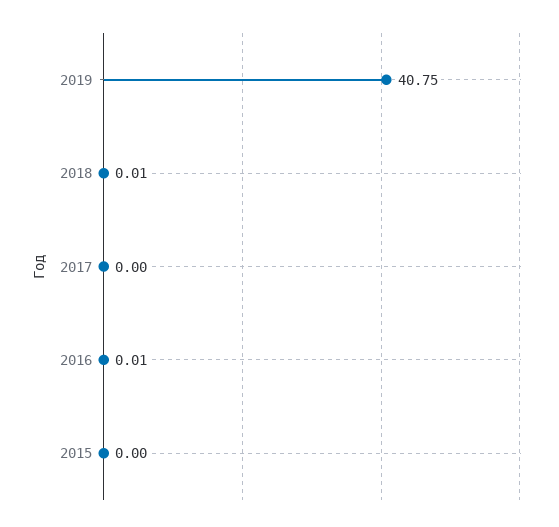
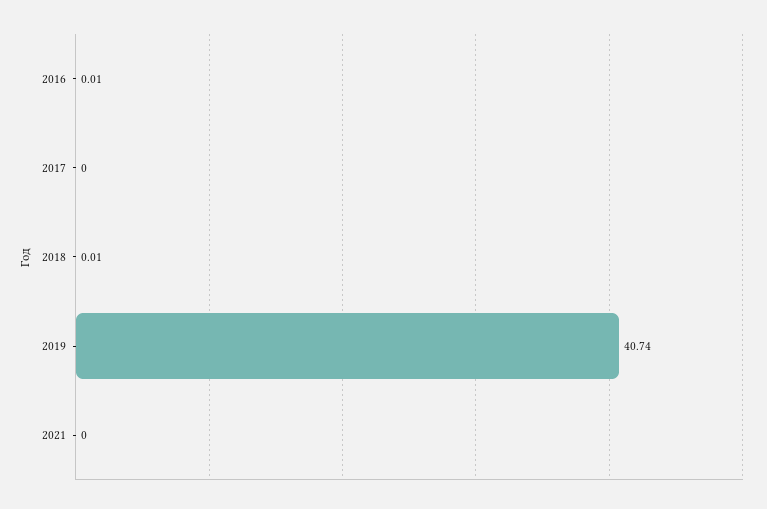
2019: 40.75 -> 40.74
2015: 0 -> none
2021: none -> 0

